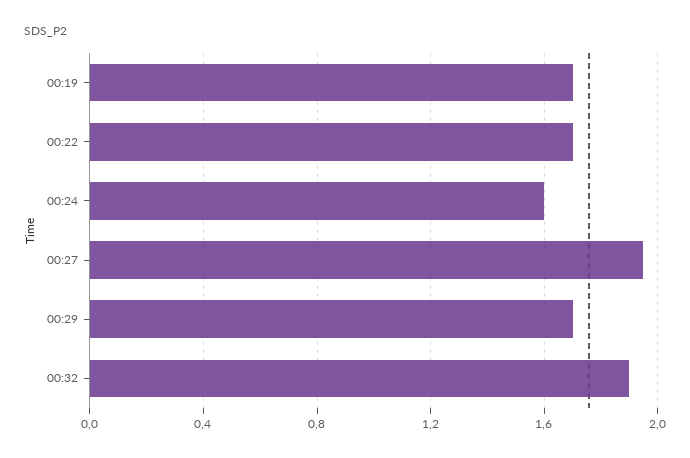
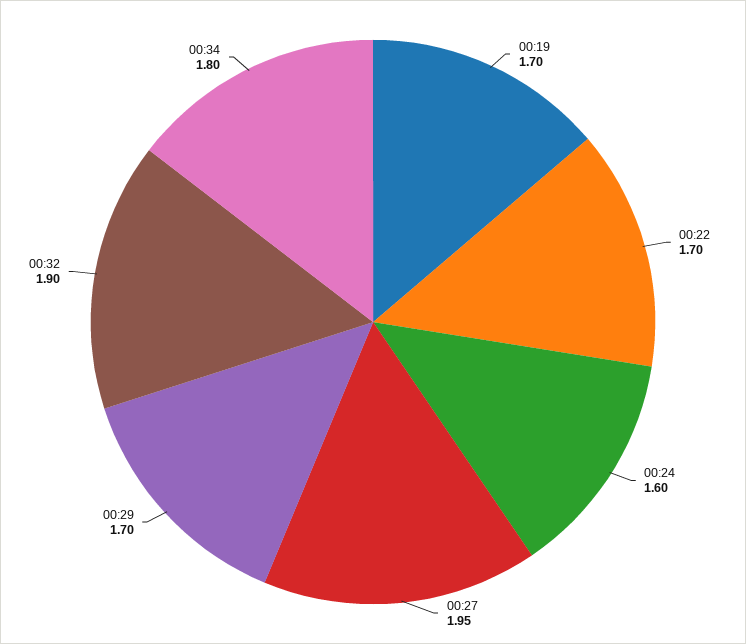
00:34: none -> 1.8

